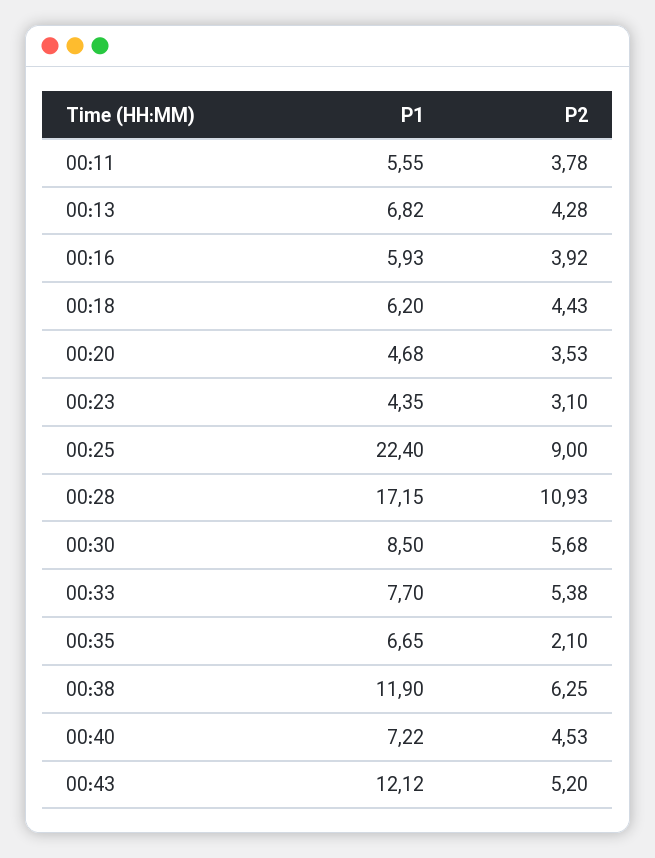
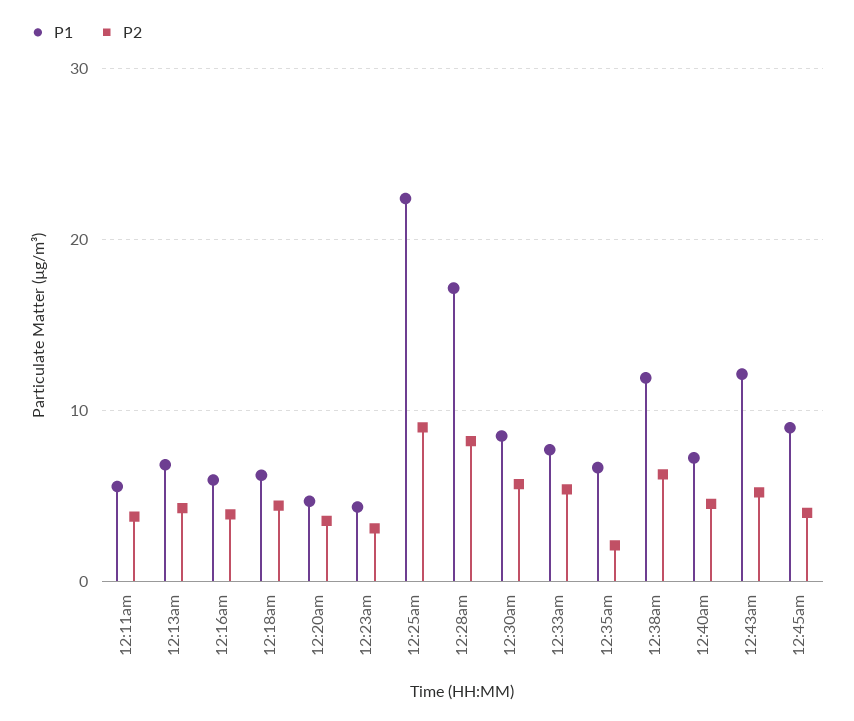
P2, 00:28: 10.93 -> 8
P1, 12:45am: none -> 9
P2, 12:45am: none -> 4

